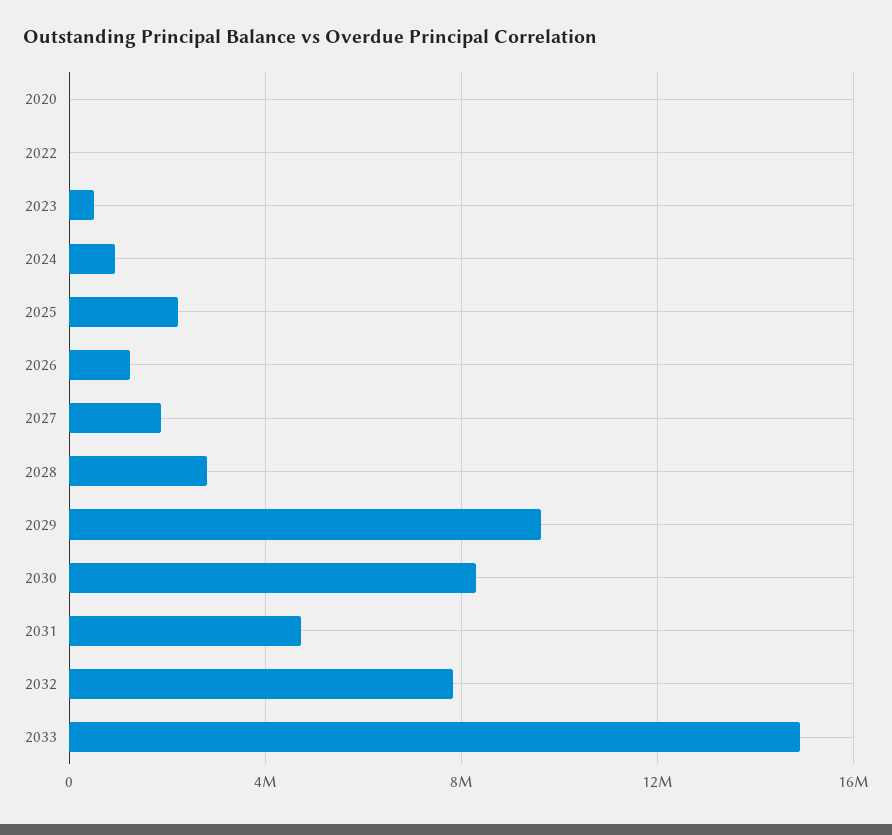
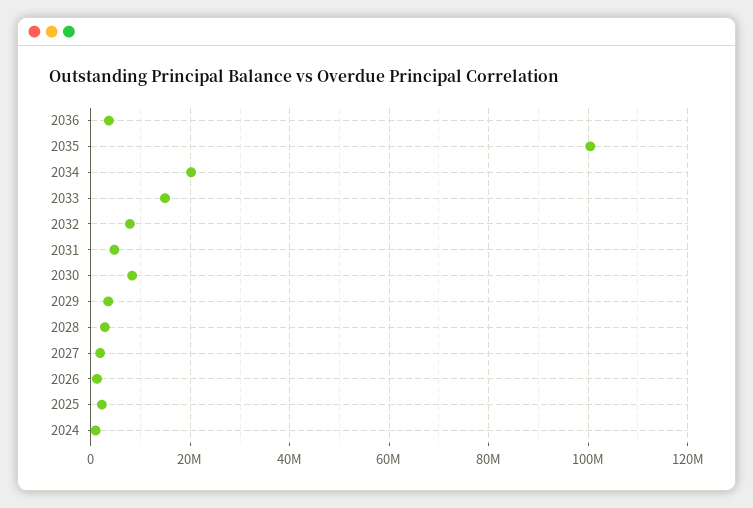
2020: 0 -> none
2022: 0 -> none
2023: 500000 -> none
2029: 9500000 -> 4000000
2036: none -> 4000000
2035: none -> 100000000
2034: none -> 20000000

